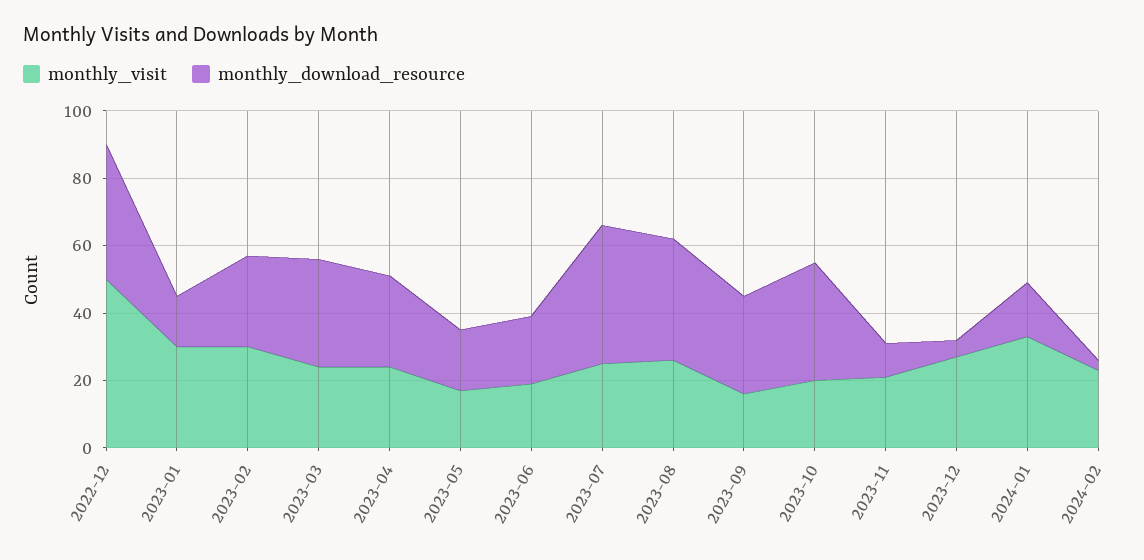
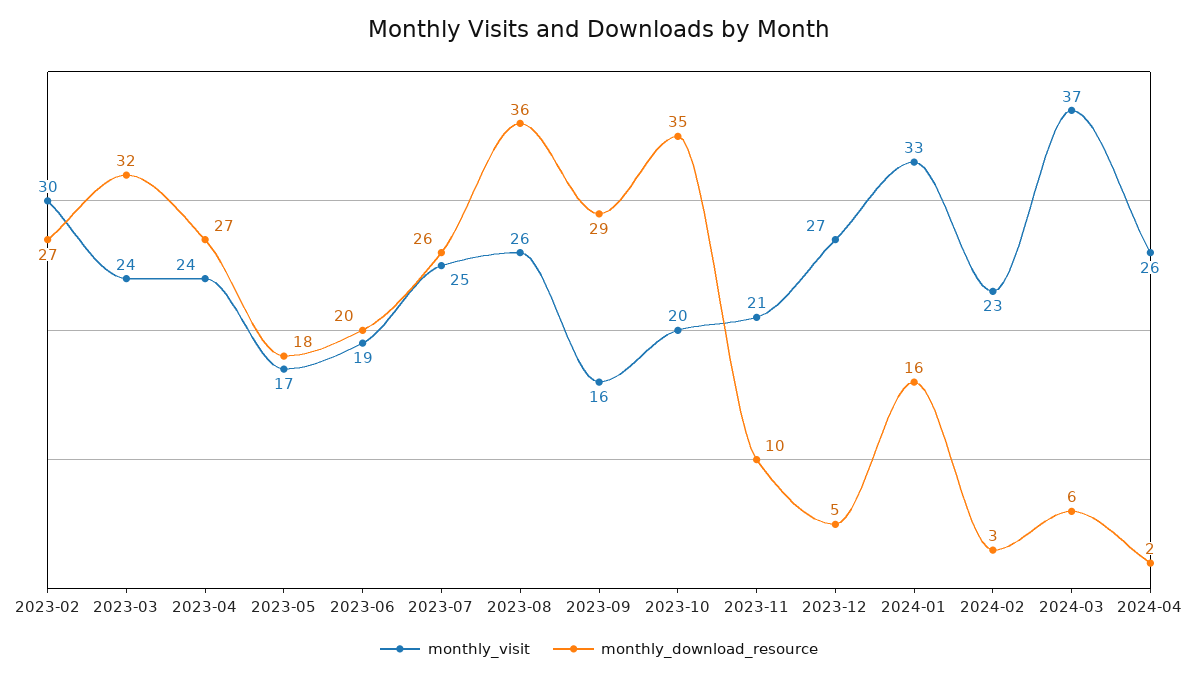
monthly_visit, 2022-12: 50 -> none
monthly_download_resource, 2022-12: 40 -> none
monthly_visit, 2023-01: 30 -> none
monthly_download_resource, 2023-01: 15 -> none
monthly_download_resource, 2023-07: 40 -> 26
monthly_visit, 2024-03: none -> 37
monthly_download_resource, 2024-03: none -> 6
monthly_visit, 2024-04: none -> 26
monthly_download_resource, 2024-04: none -> 2

